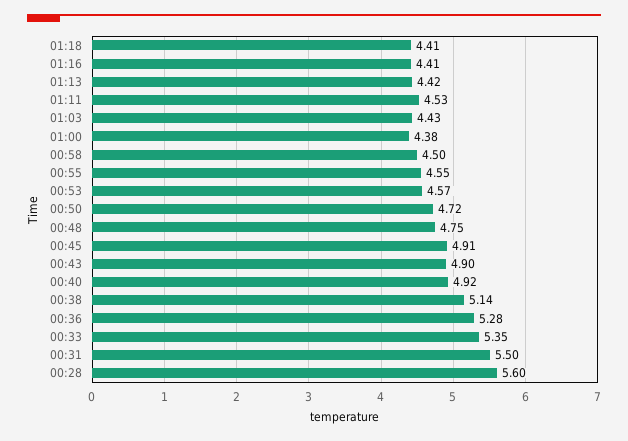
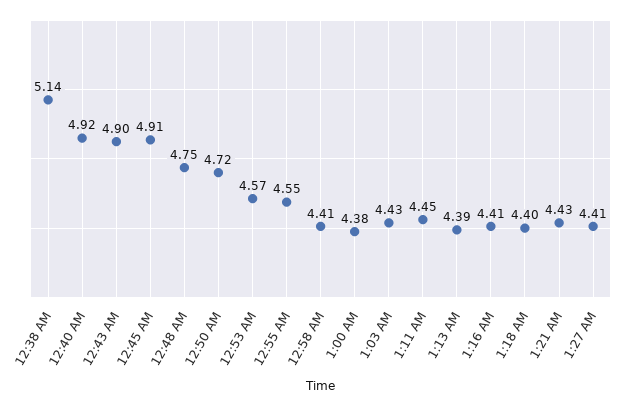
01:18: 4.41 -> 4.4
01:13: 4.42 -> 4.39
01:11: 4.53 -> 4.45
00:58: 4.5 -> 4.41
00:36: 5.28 -> none
00:33: 5.35 -> none
00:31: 5.5 -> none
00:28: 5.6 -> none
1:21 AM: none -> 4.43
1:27 AM: none -> 4.41

